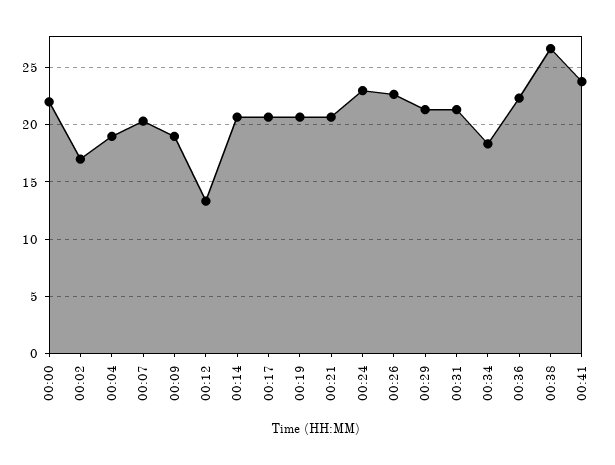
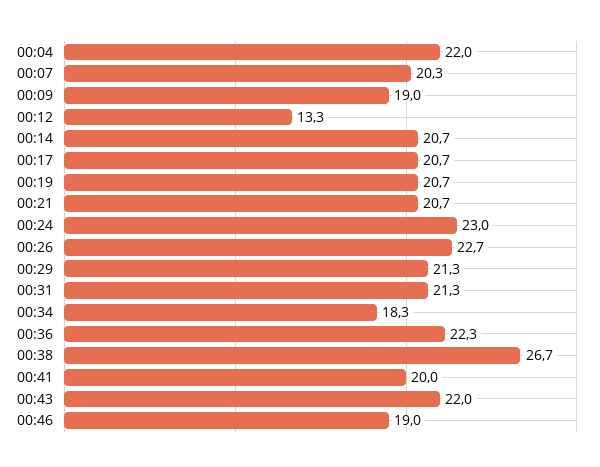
00:00: 22 -> none
00:02: 17 -> none
00:04: 19 -> 22
00:41: 24 -> 20
00:43: none -> 22
00:46: none -> 19

